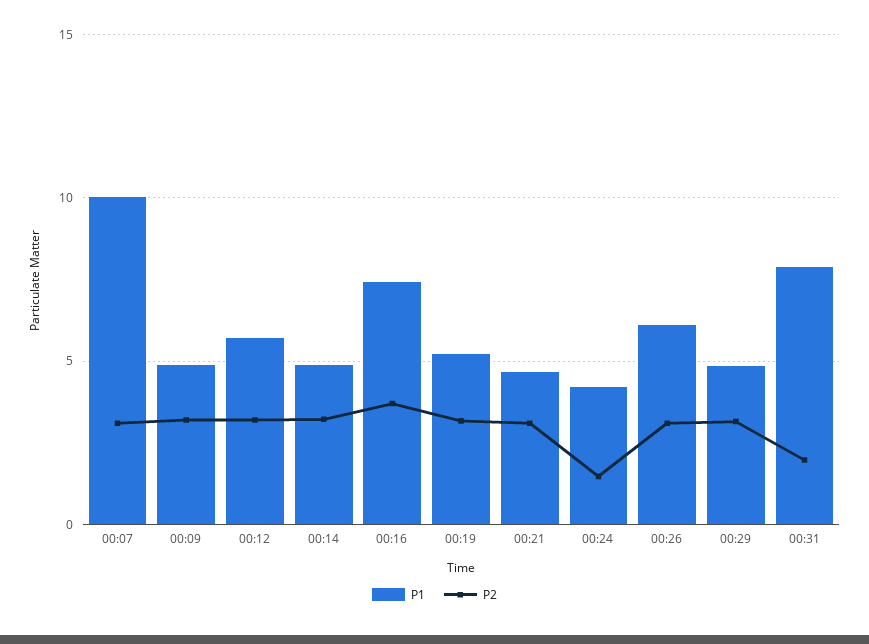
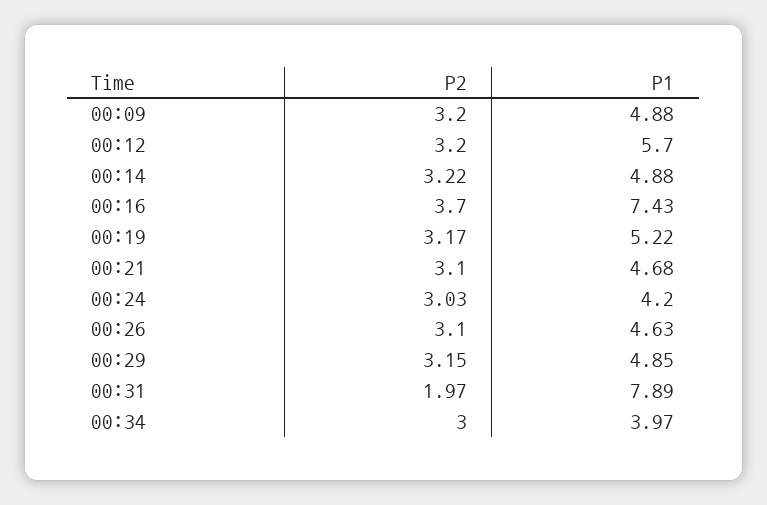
P1, 00:07: 10 -> none
P2, 00:07: 3 -> none
P2, 00:24: 1.5 -> 3.03
P1, 00:26: 6 -> 4.63
P2, 00:34: none -> 3
P1, 00:34: none -> 3.97

